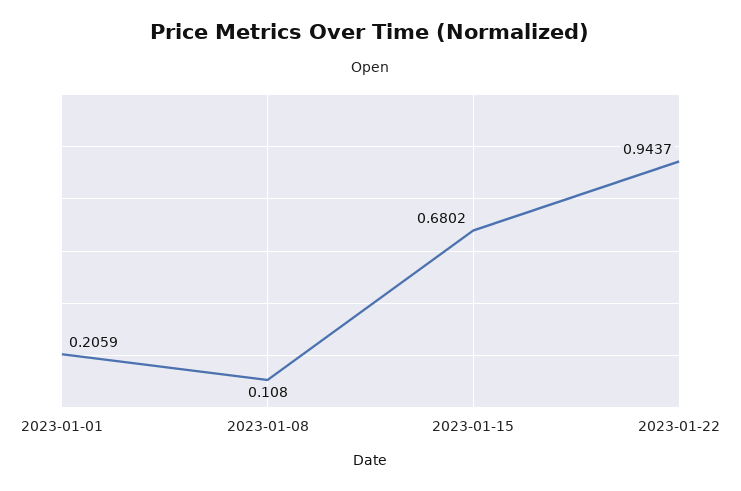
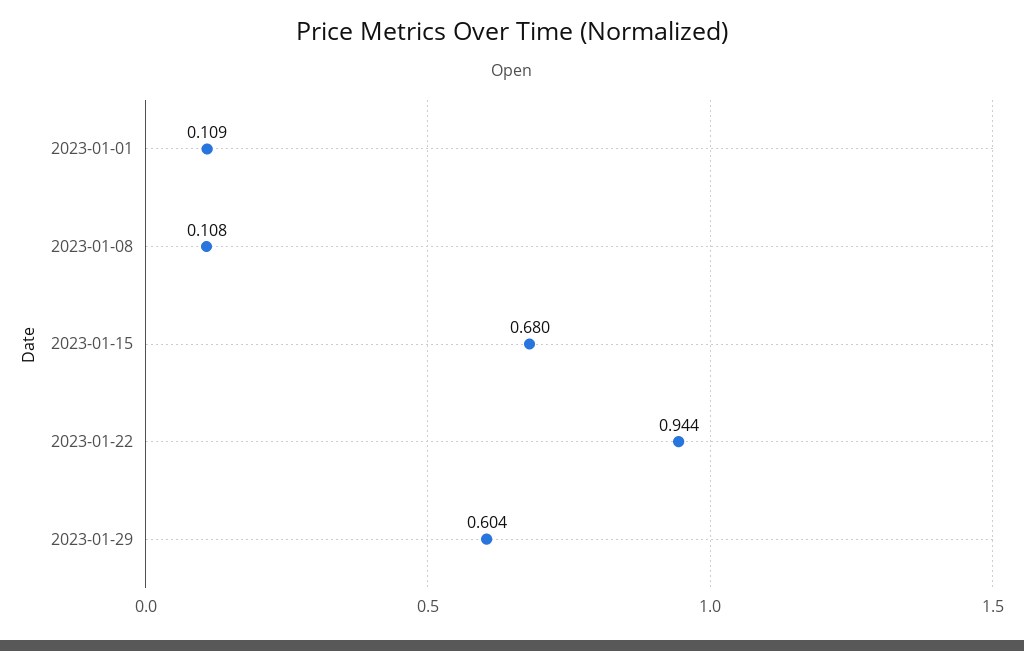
2023-01-01: 0.2059 -> 0.109
2023-01-29: none -> 0.604

